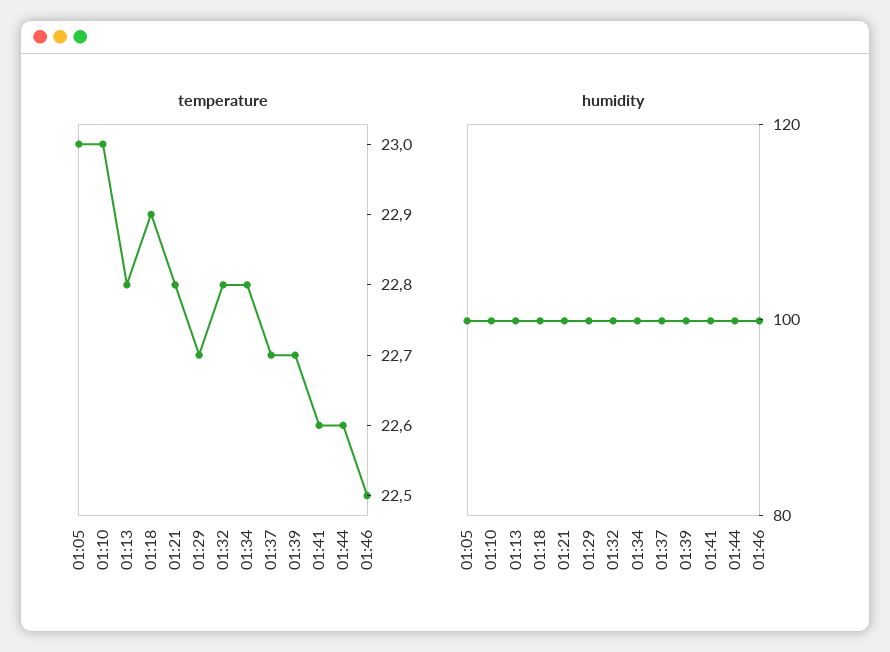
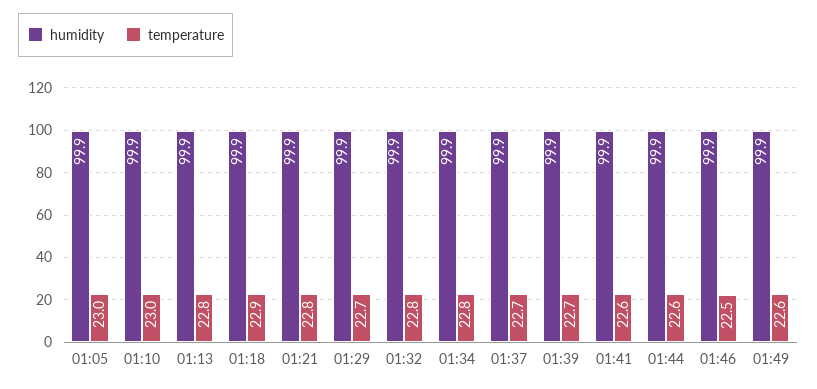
humidity, 01:49: none -> 99.9
temperature, 01:49: none -> 22.6

